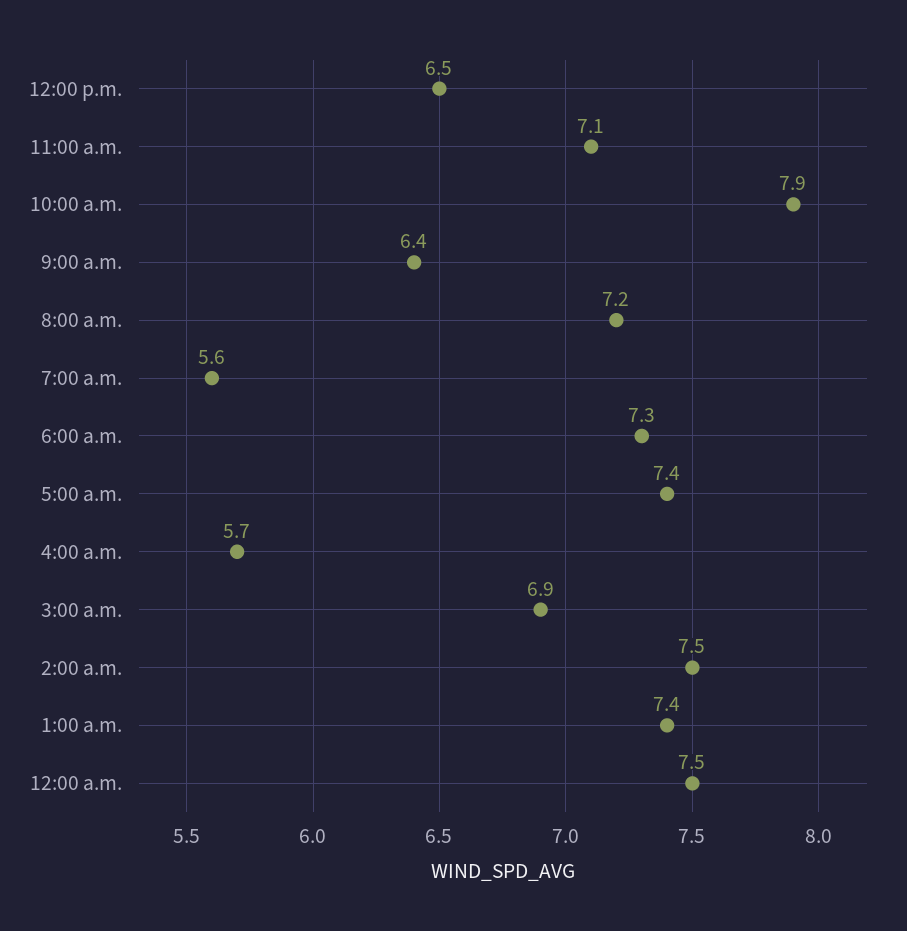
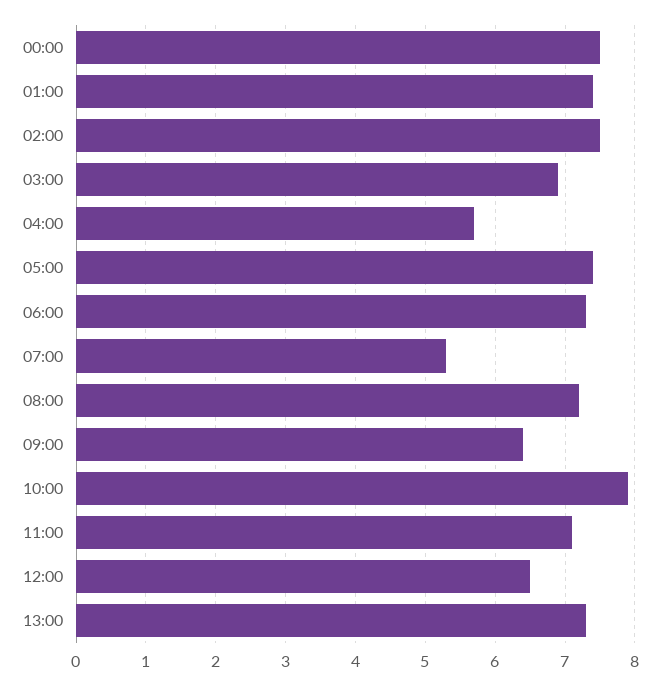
7:00 a.m.: 5.6 -> 5.3
13:00: none -> 7.3

